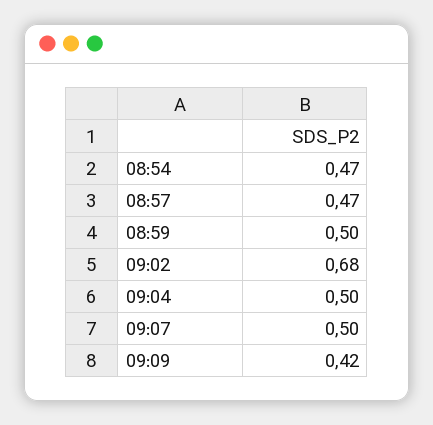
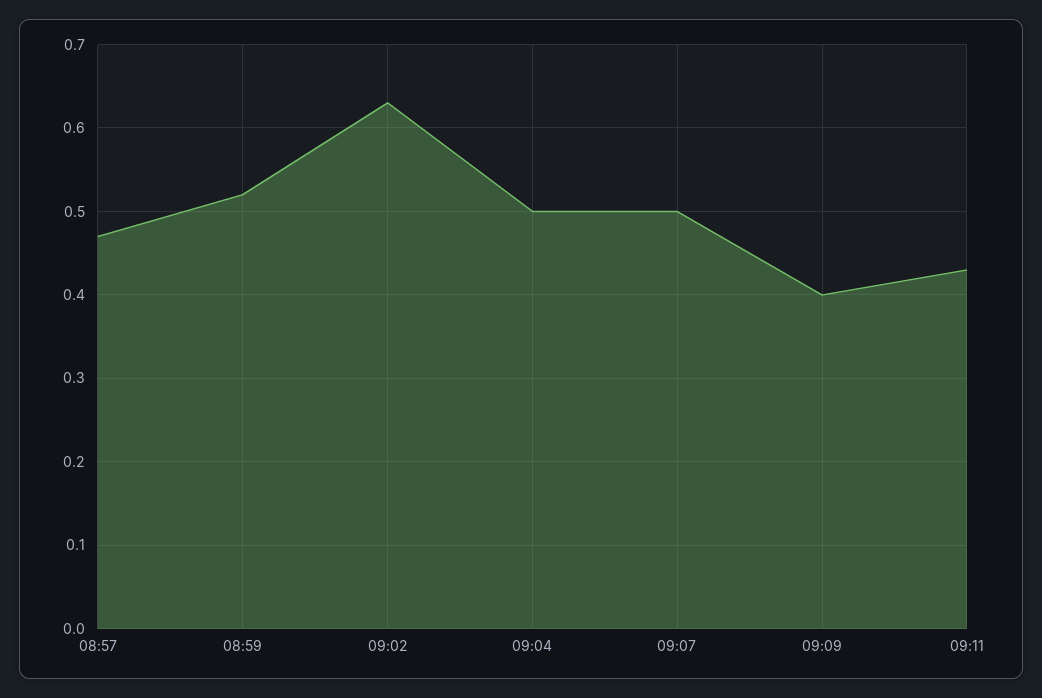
08:54: 0.47 -> none
08:59: 0.5 -> 0.52
09:02: 0.68 -> 0.63
09:09: 0.42 -> 0.4
09:11: none -> 0.43

